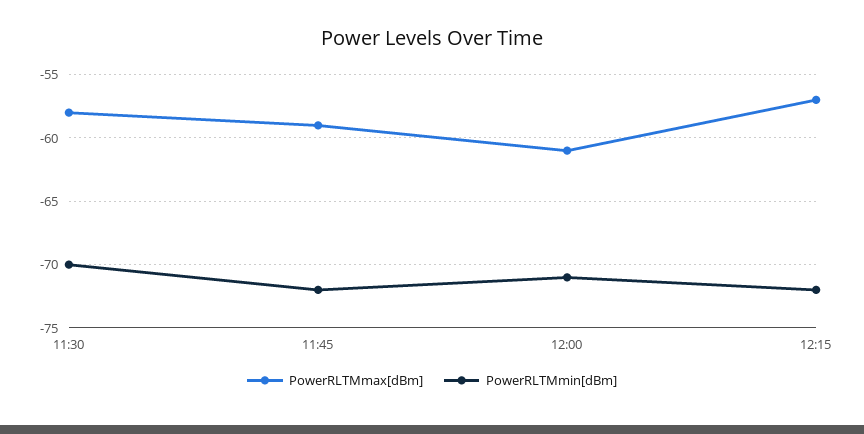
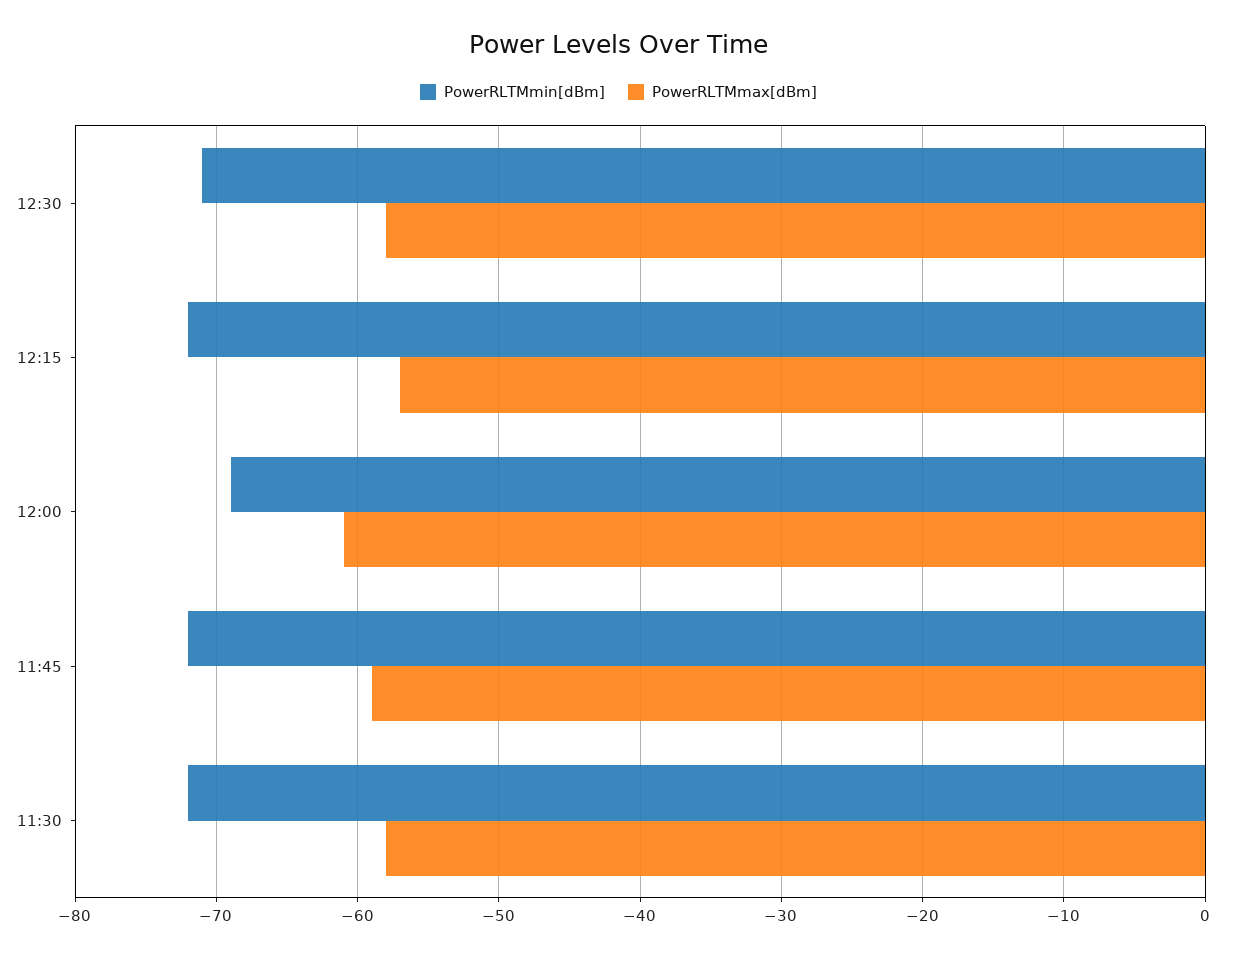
PowerRLTMmin[dBm], 11:30: -70 -> -72
PowerRLTMmin[dBm], 12:00: -71 -> -69
PowerRLTMmin[dBm], 12:30: none -> -71
PowerRLTMmax[dBm], 12:30: none -> -58

